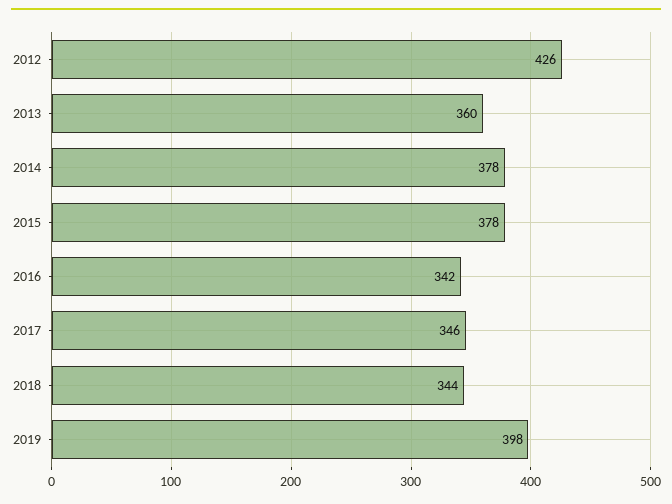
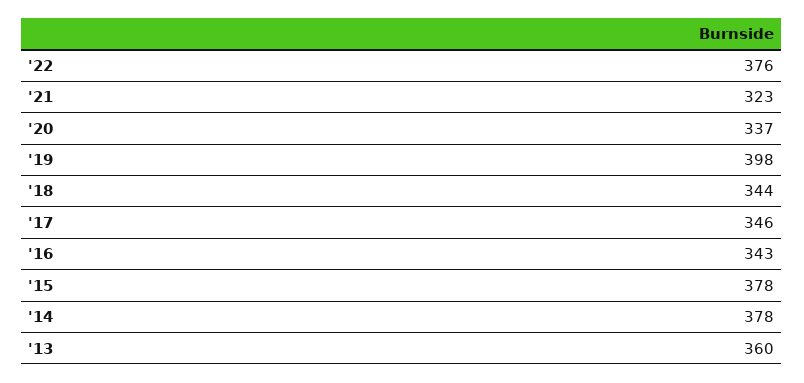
2012: 426 -> none
2016: 342 -> 343
'22: none -> 376
'21: none -> 323
'20: none -> 337

